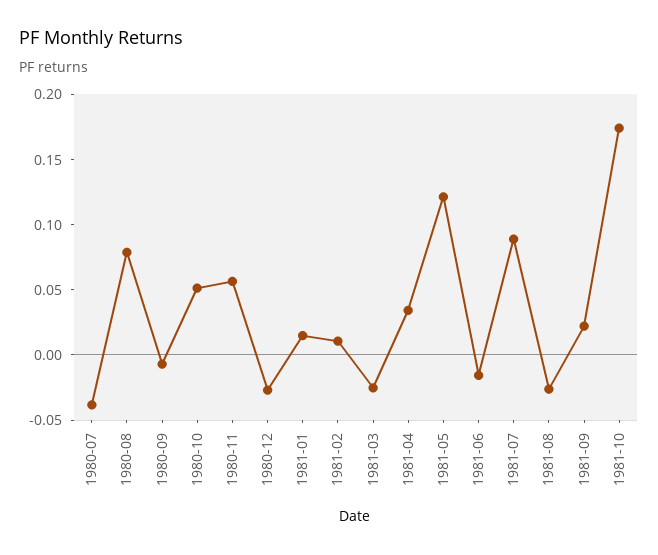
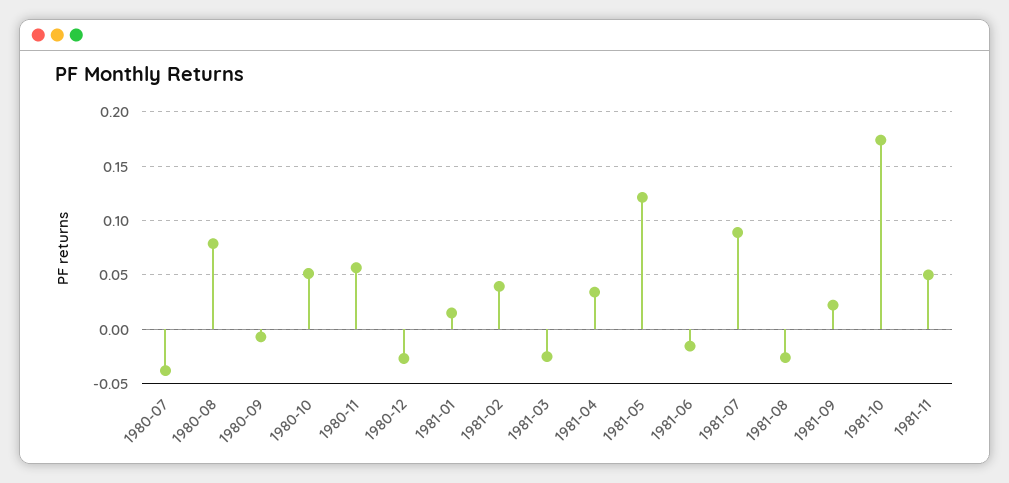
1981-02: 0.01 -> 0.04
1981-11: none -> 0.05

